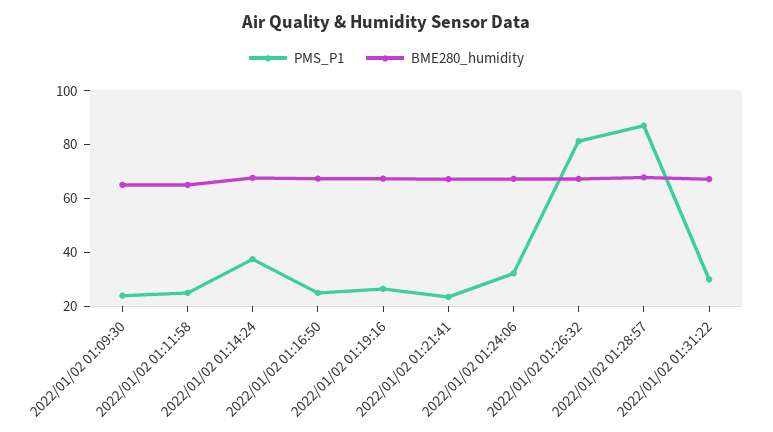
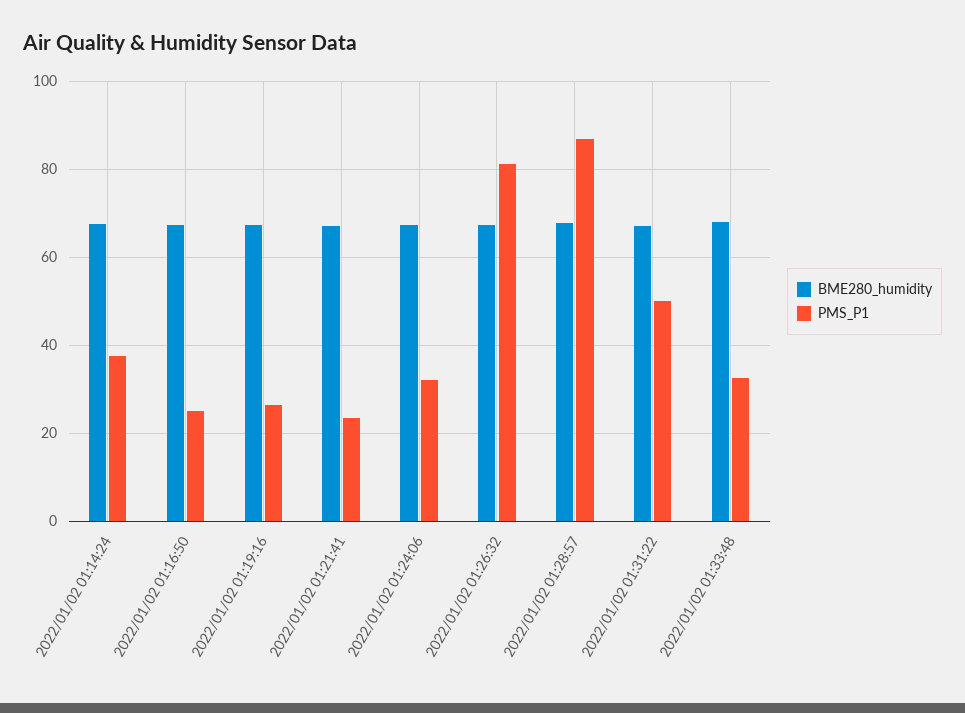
PMS_P1, 2022/01/02 01:09:30: 25 -> none
BME280_humidity, 2022/01/02 01:09:30: 65 -> none
PMS_P1, 2022/01/02 01:11:58: 25 -> none
BME280_humidity, 2022/01/02 01:11:58: 65 -> none
PMS_P1, 2022/01/02 01:31:22: 30 -> 50
BME280_humidity, 2022/01/02 01:33:48: none -> 68
PMS_P1, 2022/01/02 01:33:48: none -> 32

